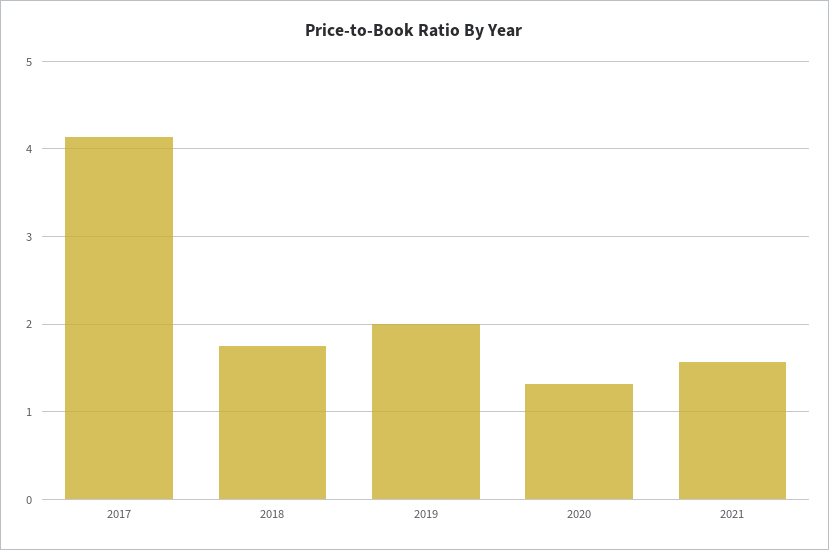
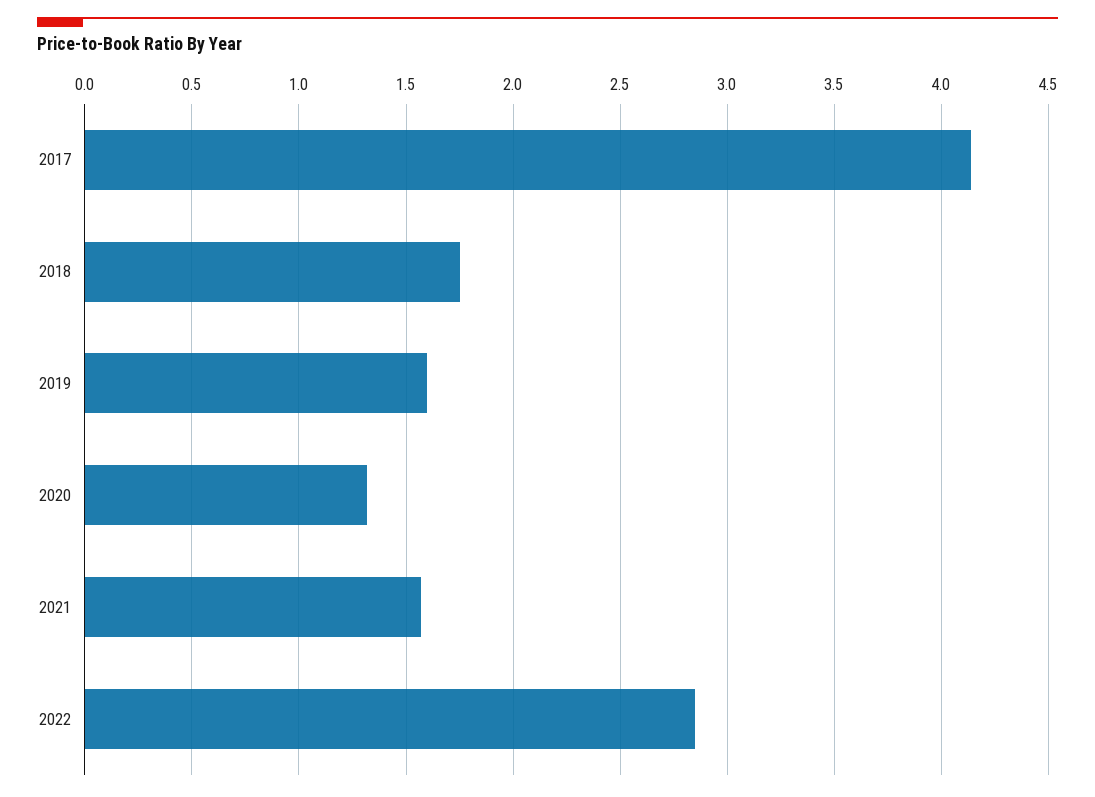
2019: 2 -> 1.6
2022: none -> 2.85

